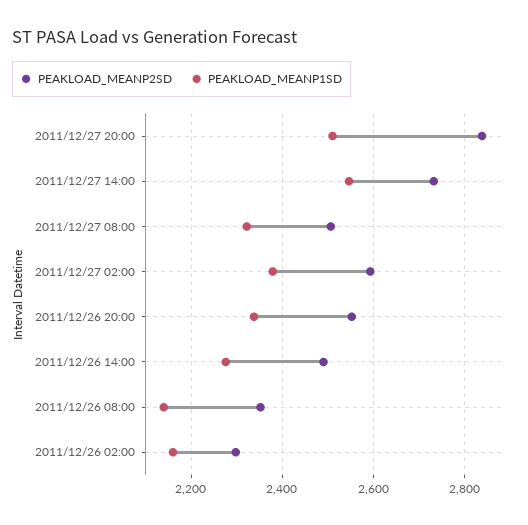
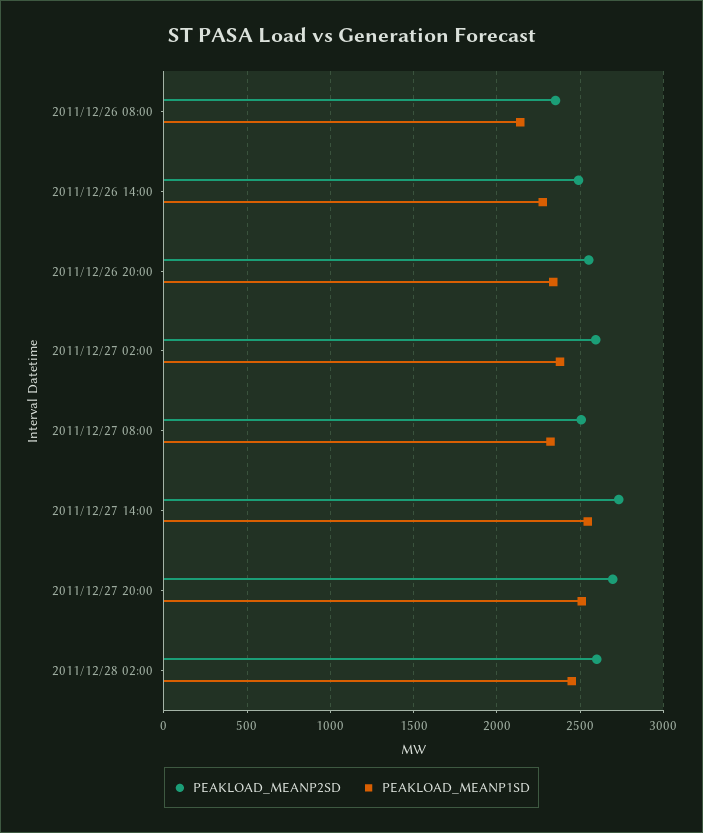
PEAKLOAD_MEANP2SD, 2011/12/27 20:00: 2840 -> 2700
PEAKLOAD_MEANP2SD, 2011/12/26 02:00: 2300 -> none
PEAKLOAD_MEANP1SD, 2011/12/26 02:00: 2160 -> none
PEAKLOAD_MEANP2SD, 2011/12/28 02:00: none -> 2600
PEAKLOAD_MEANP1SD, 2011/12/28 02:00: none -> 2450

